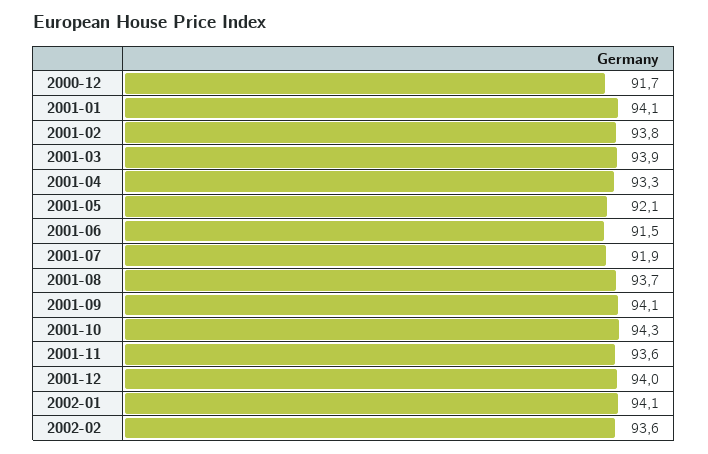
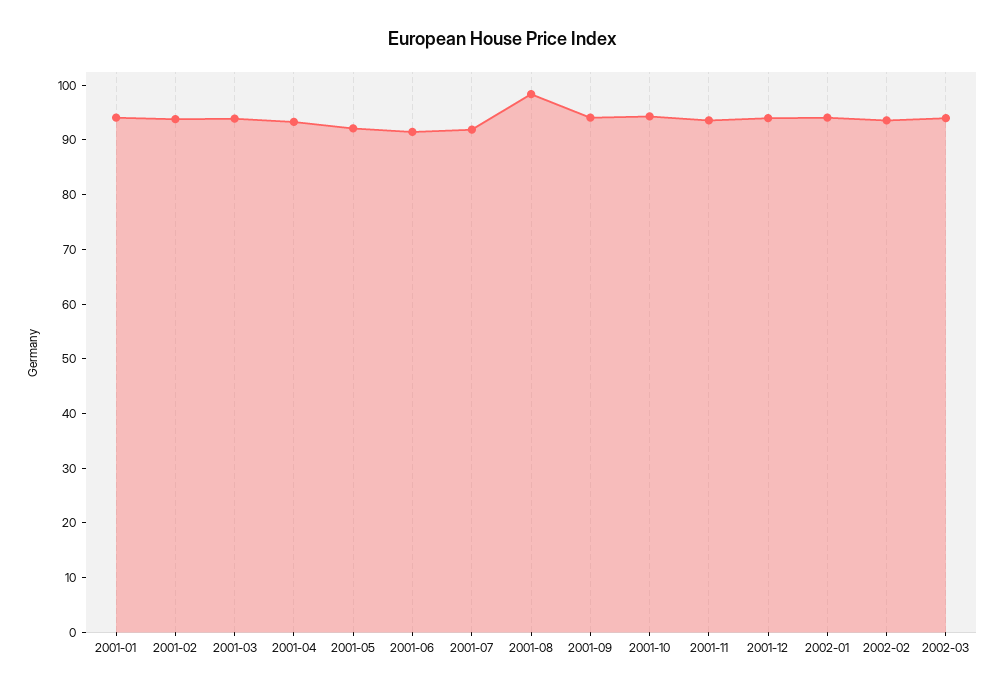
2000-12: 91.7 -> none
2001-08: 93.7 -> 98
2002-03: none -> 94

